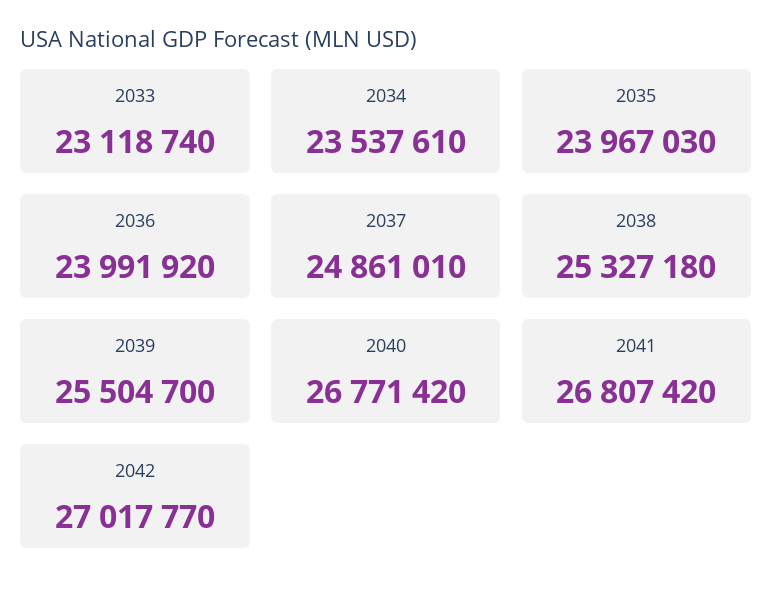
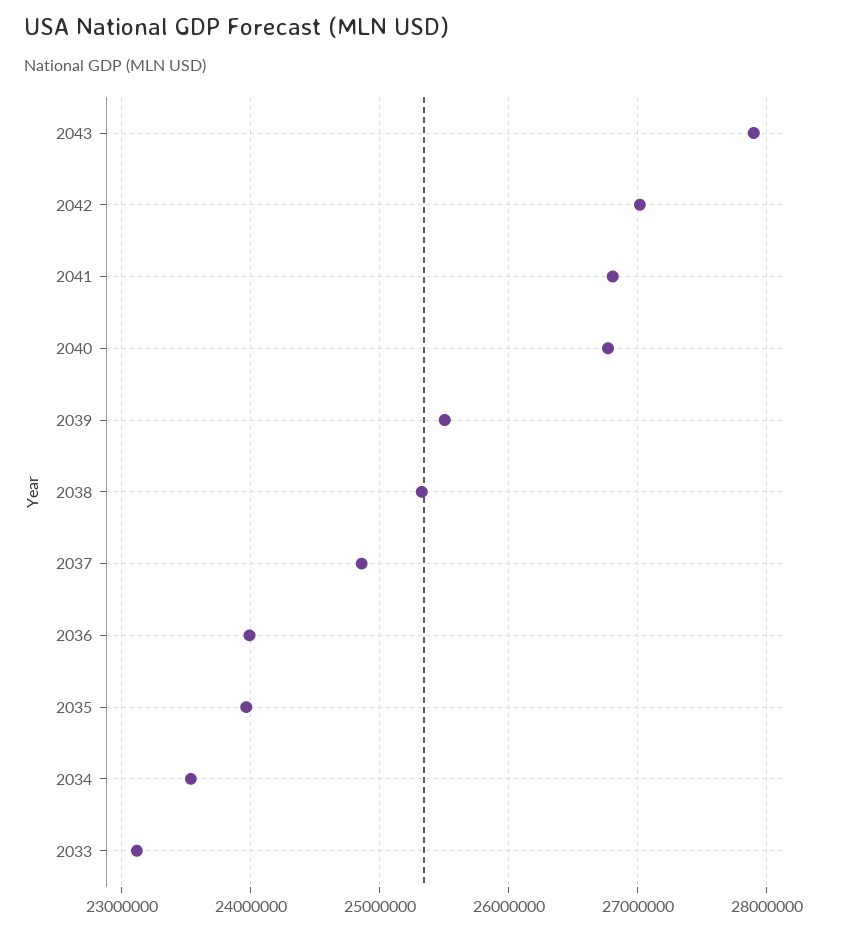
2043: none -> 27900000

